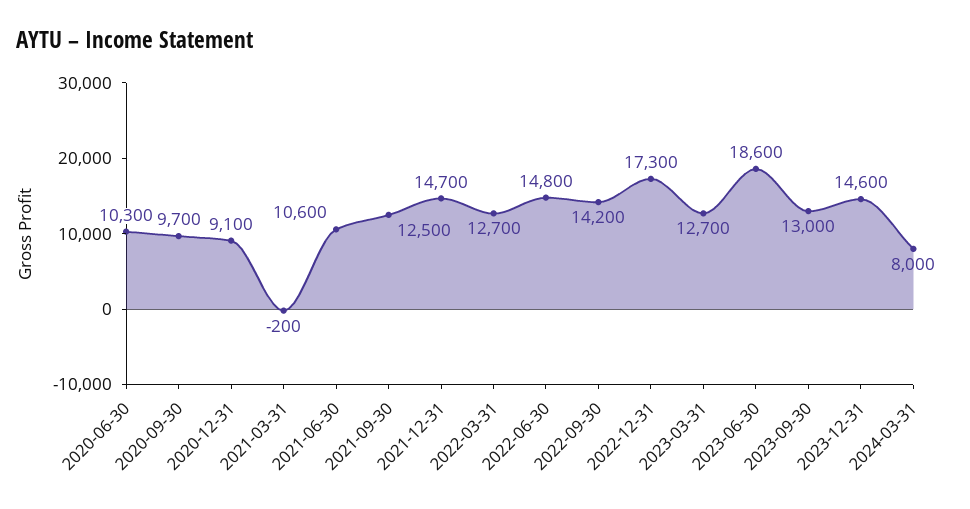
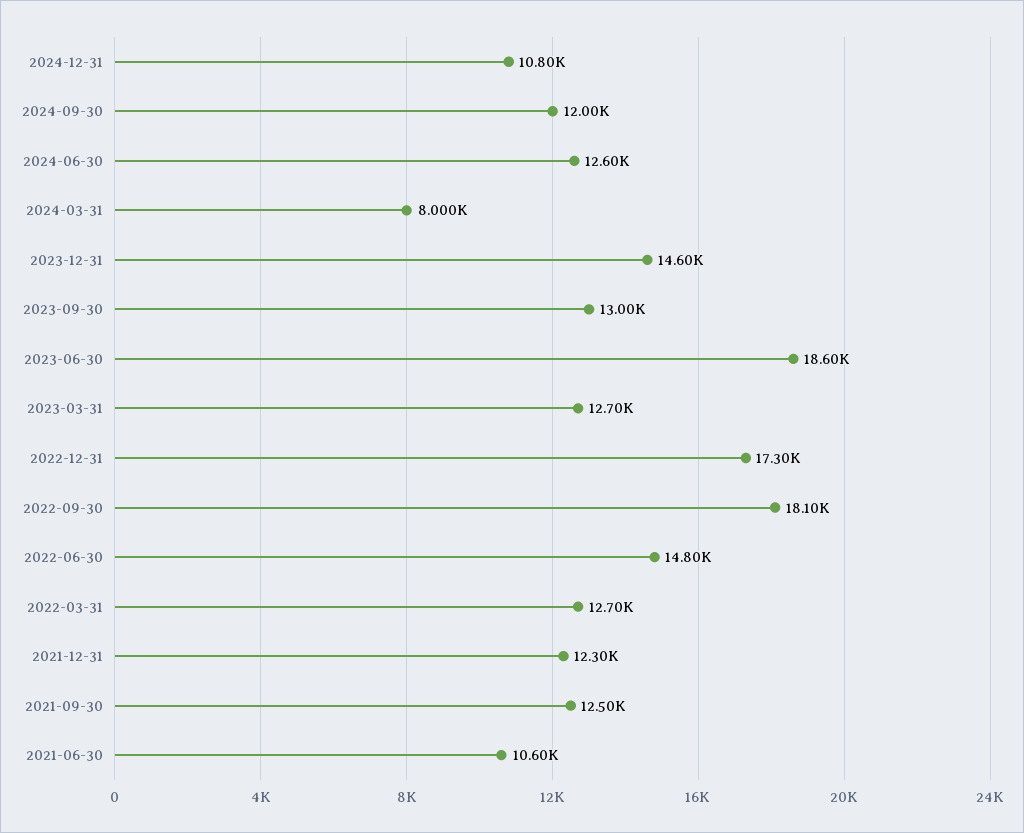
2020-06-30: 10300 -> none
2020-09-30: 9700 -> none
2020-12-31: 9100 -> none
2021-03-31: -200 -> none
2021-12-31: 14700 -> 12300
2022-09-30: 14200 -> 18100
2024-12-31: none -> 10800
2024-09-30: none -> 12000
2024-06-30: none -> 12600

